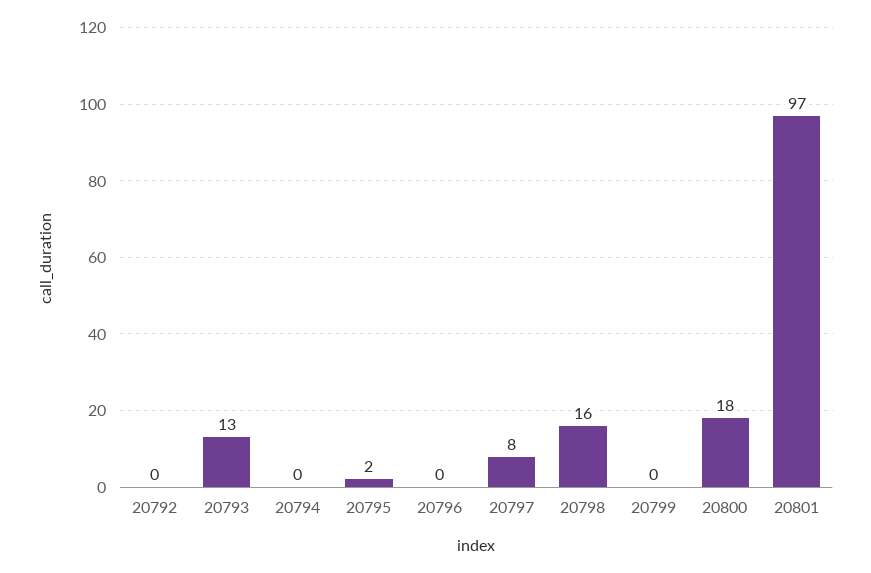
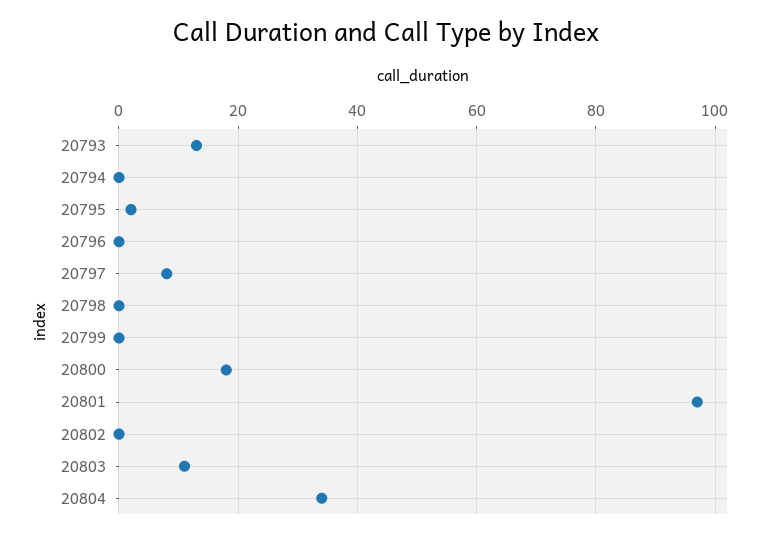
20792: 0 -> none
20798: 16 -> 0
20802: none -> 0
20803: none -> 10
20804: none -> 35

